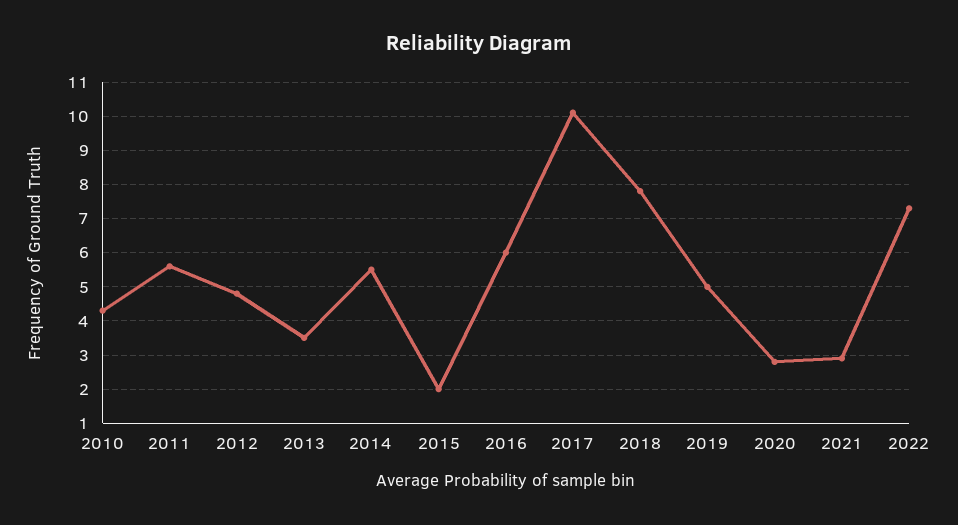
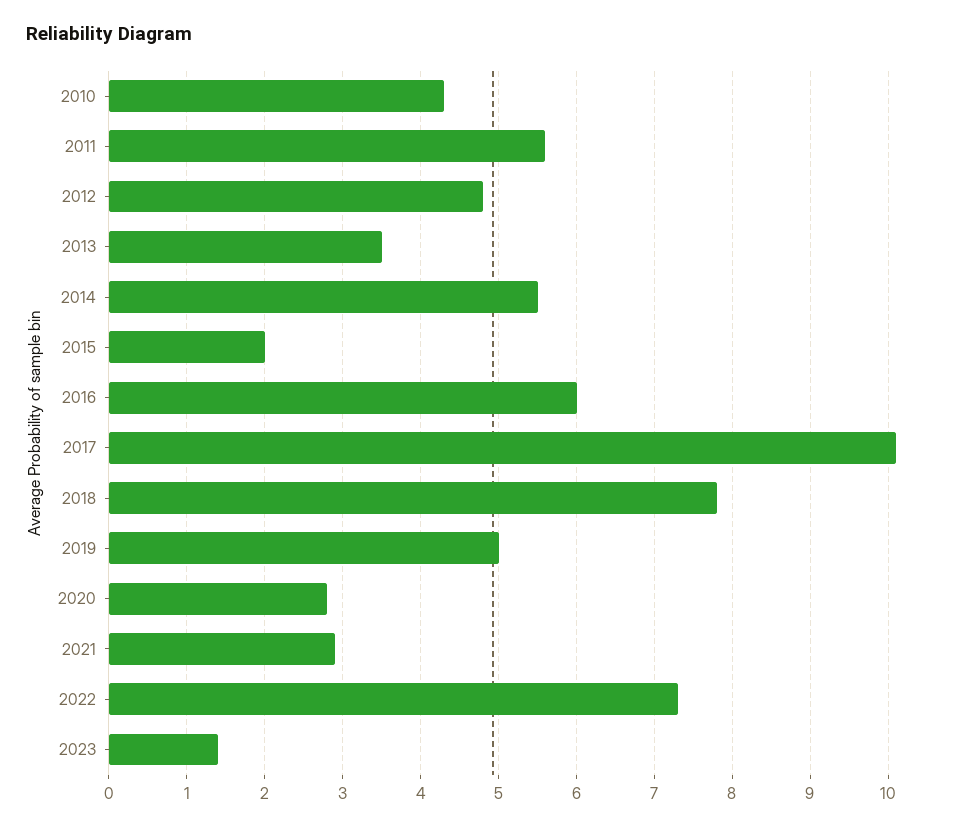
2023: none -> 1.4

